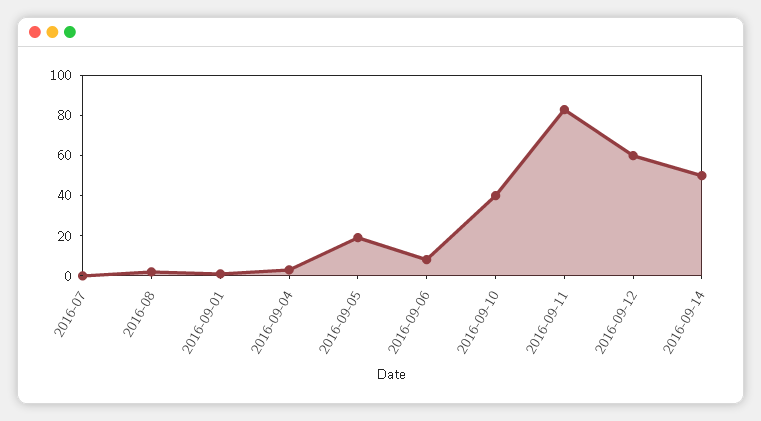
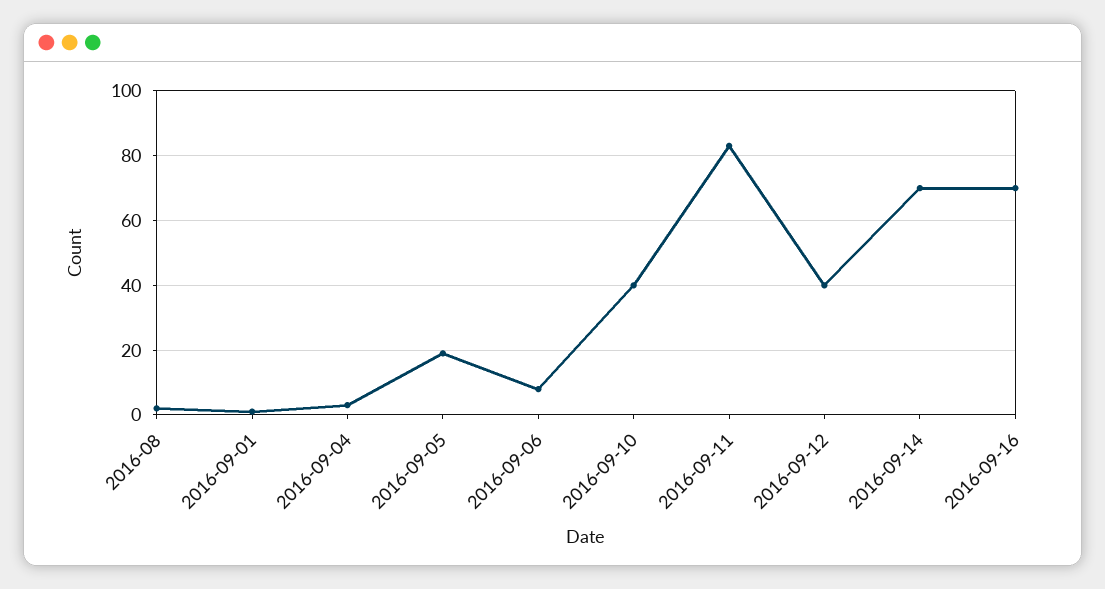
2016-07: 0 -> none
2016-09-12: 60 -> 40
2016-09-14: 50 -> 70
2016-09-16: none -> 70

